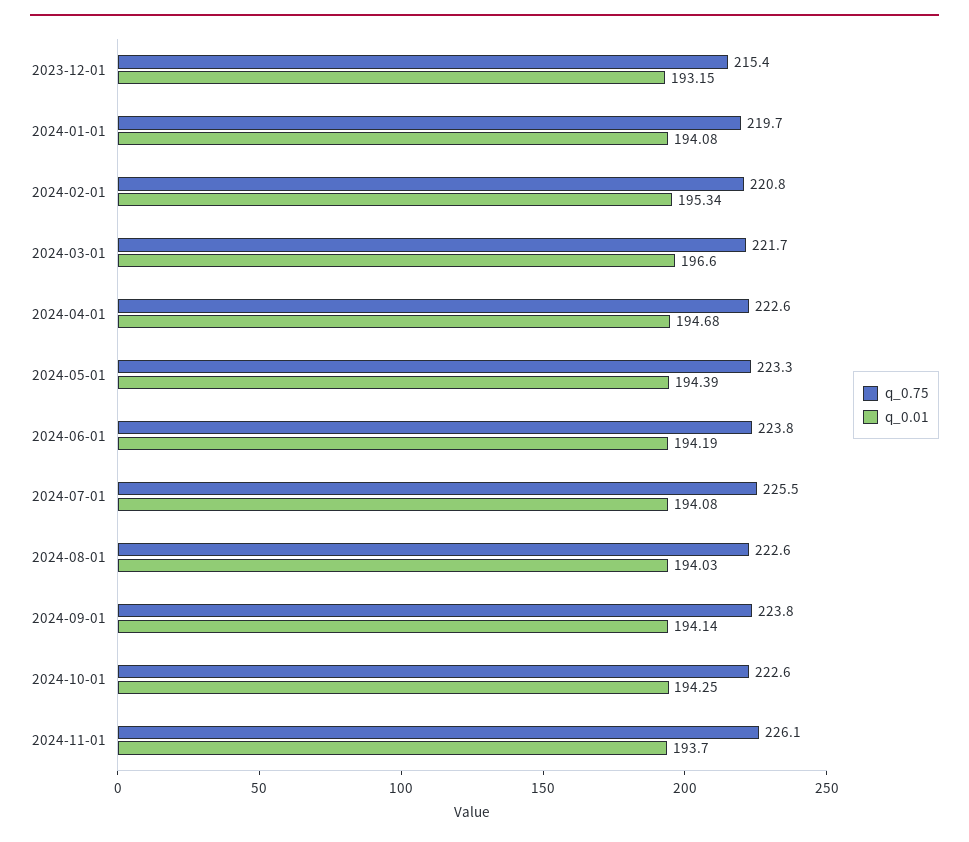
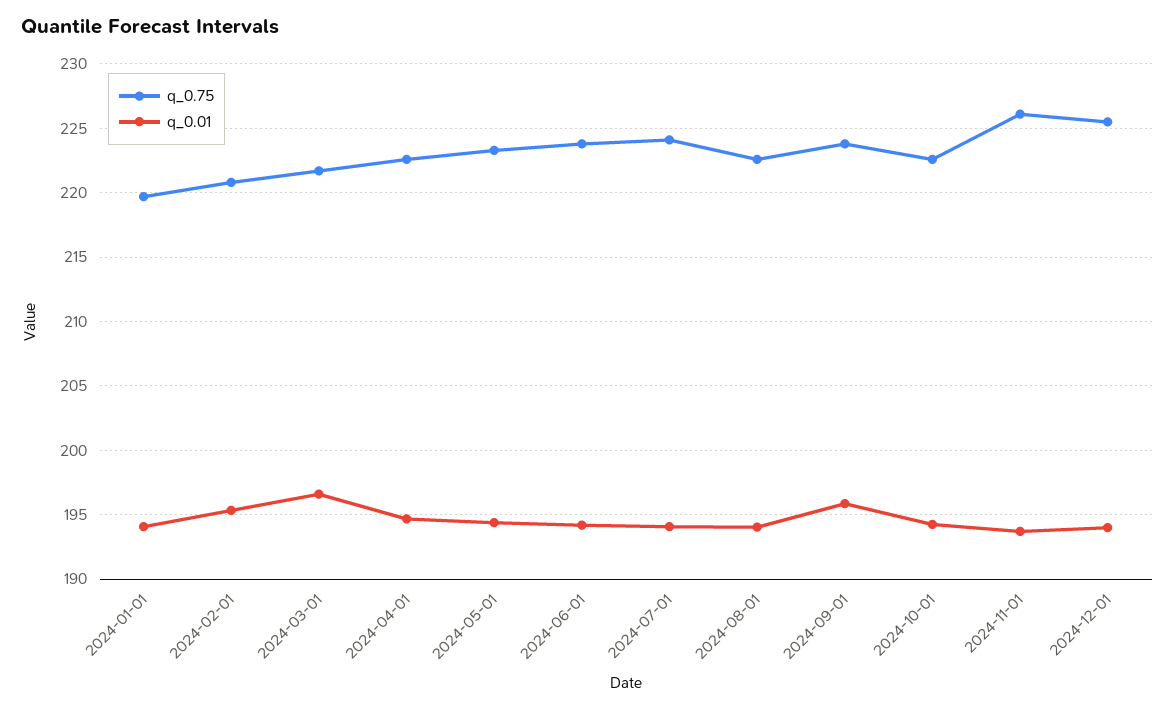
q_0.75, 2023-12-01: 215.4 -> none
q_0.01, 2023-12-01: 193.15 -> none
q_0.75, 2024-07-01: 225.5 -> 224
q_0.01, 2024-09-01: 194.14 -> 196
q_0.75, 2024-12-01: none -> 225.5
q_0.01, 2024-12-01: none -> 194

